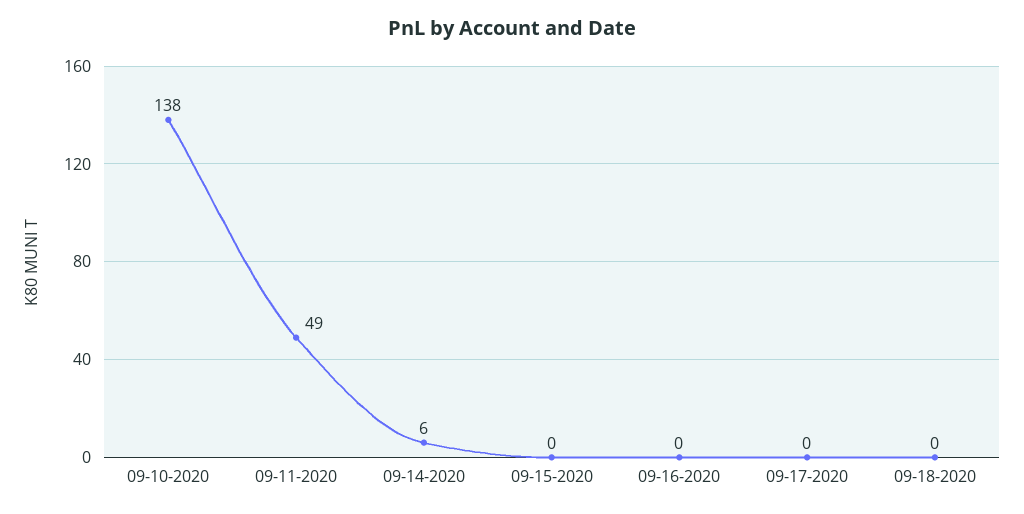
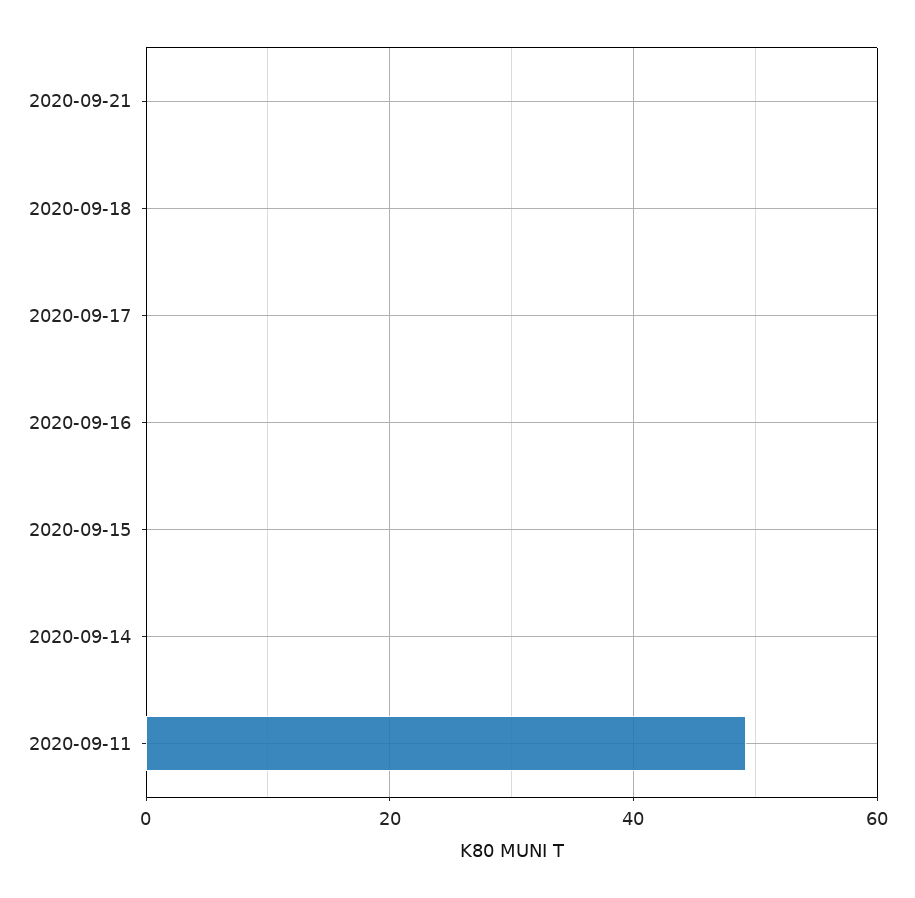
09-10-2020: 138 -> none
09-14-2020: 6 -> 0
2020-09-21: none -> 0

